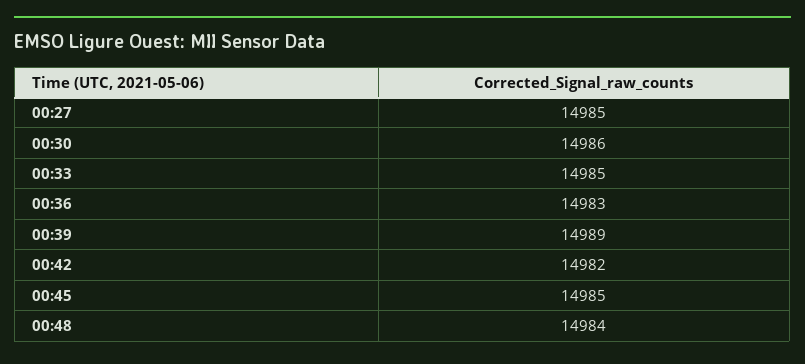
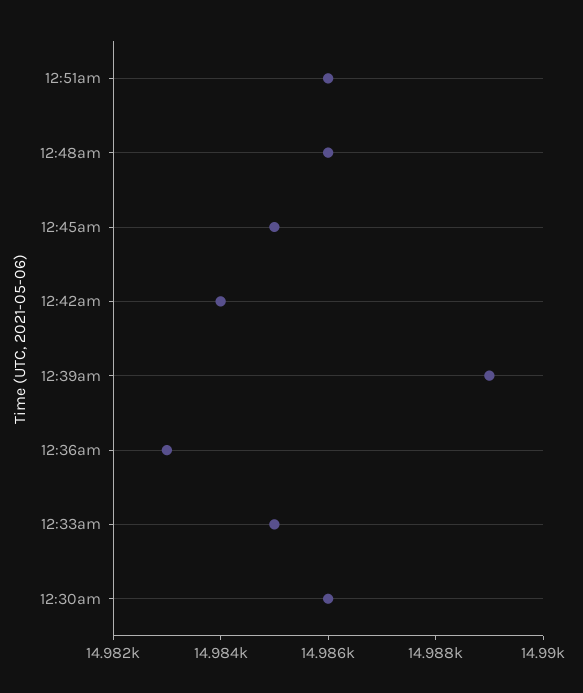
00:27: 14985 -> none
00:42: 14982 -> 14984
00:48: 14984 -> 14986
12:51am: none -> 14986

